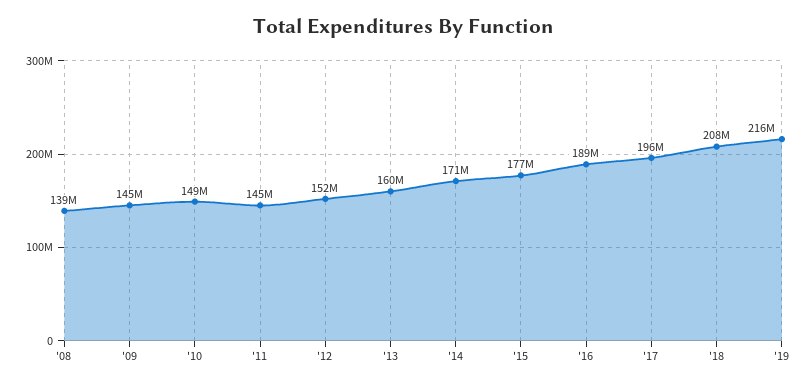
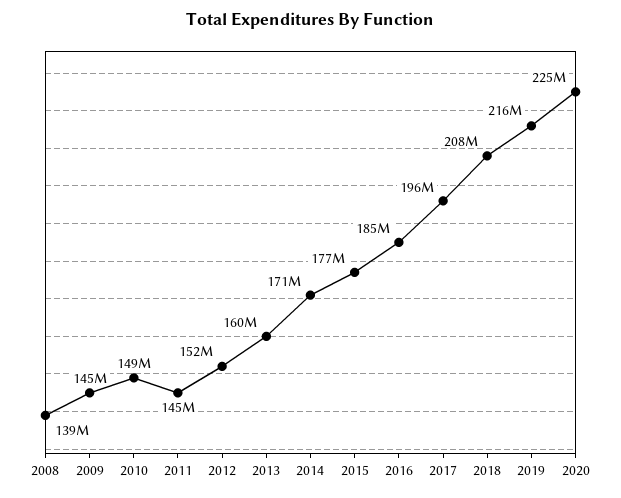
'16: 189000000 -> 185000000
2020: none -> 225000000

